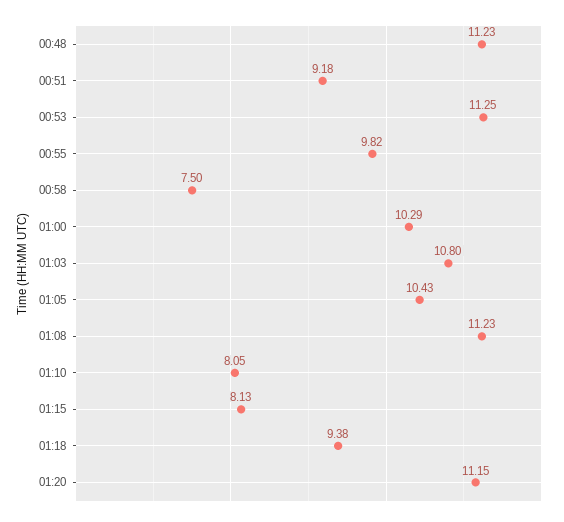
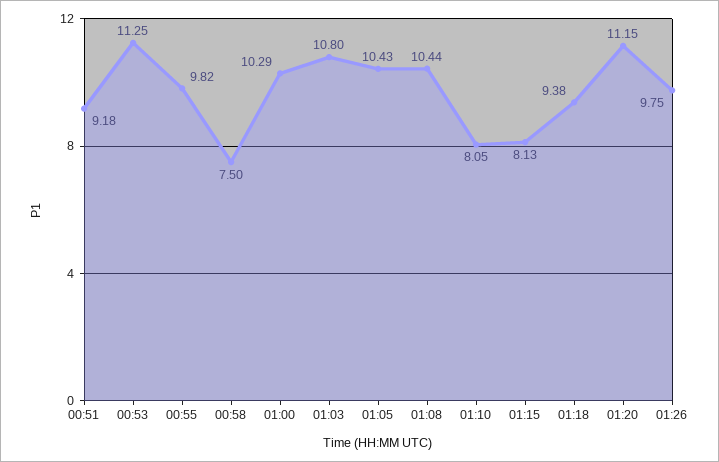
00:48: 11.23 -> none
01:08: 11.23 -> 10.44
01:26: none -> 9.75

